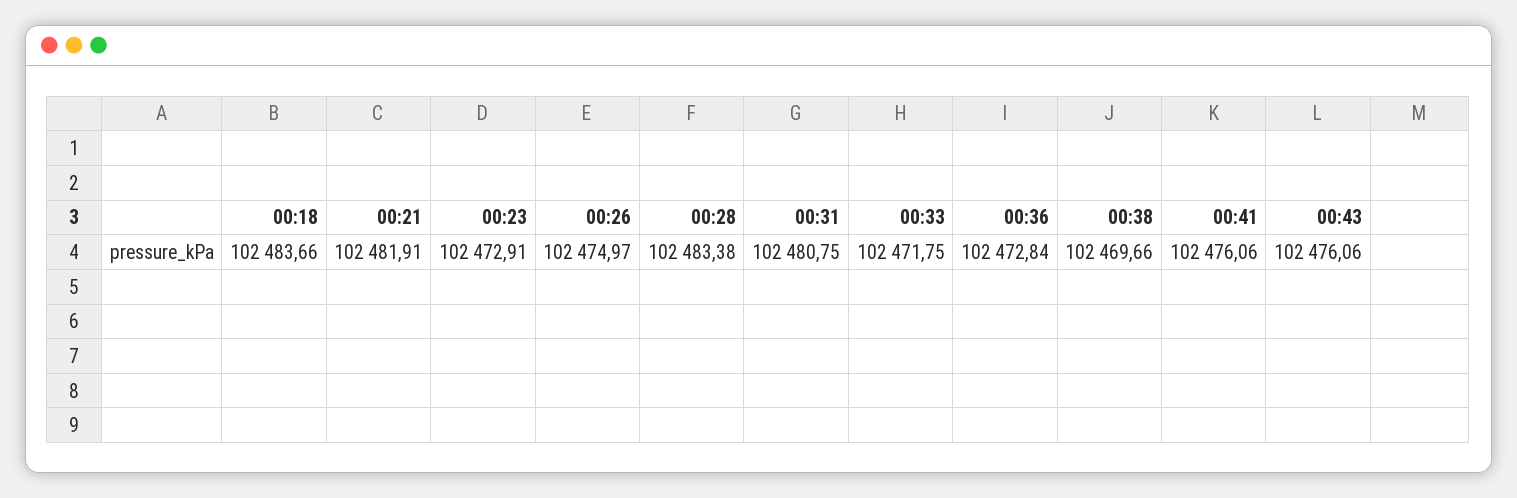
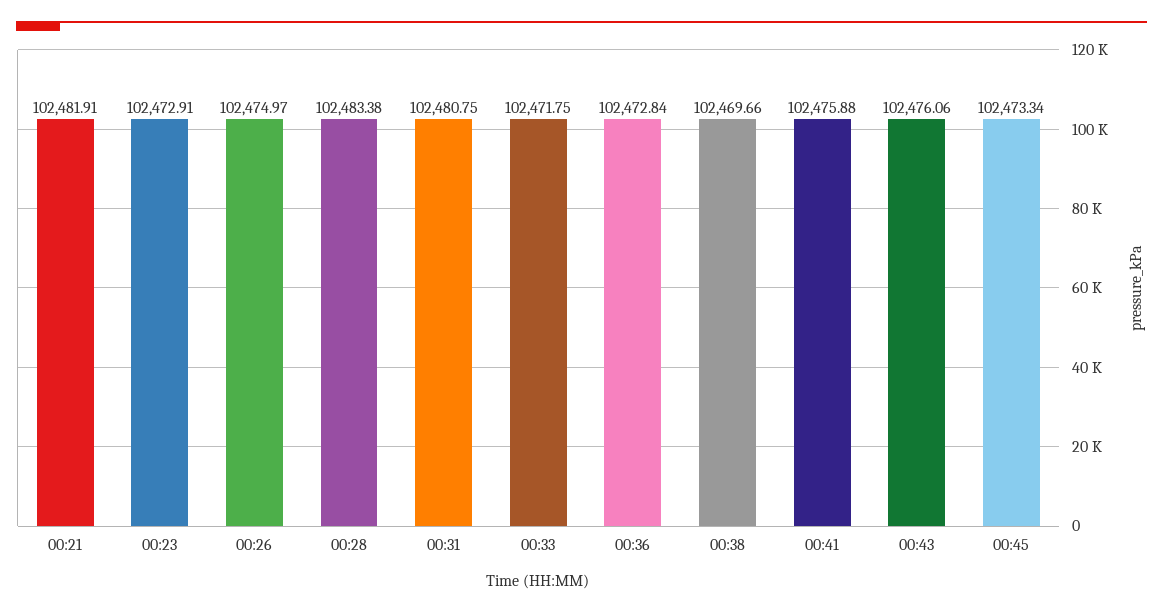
00:18: 102483.66 -> none
00:41: 102476.06 -> 102475.88
00:45: none -> 102473.34

